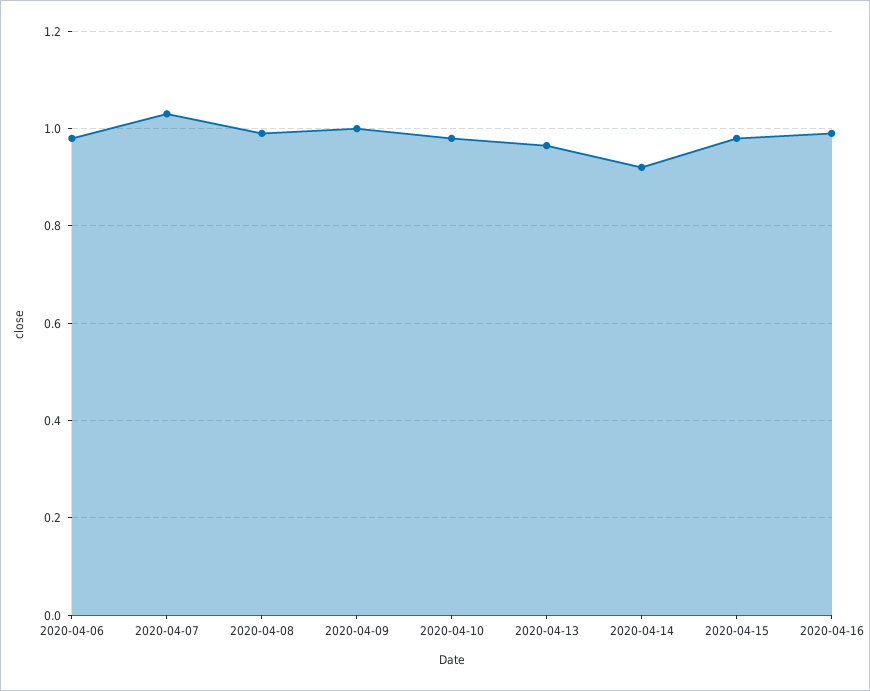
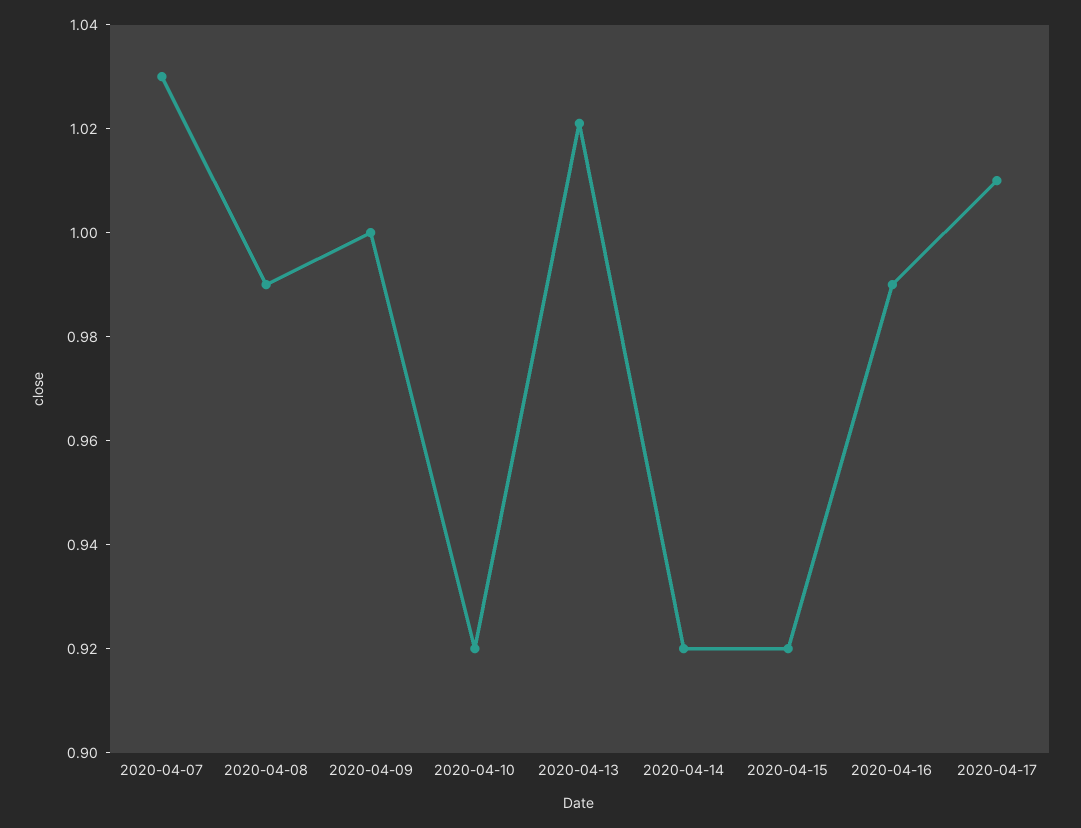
2020-04-06: 0.98 -> none
2020-04-10: 0.98 -> 0.92
2020-04-13: 0.96 -> 1.02
2020-04-15: 0.98 -> 0.92
2020-04-17: none -> 1.01

